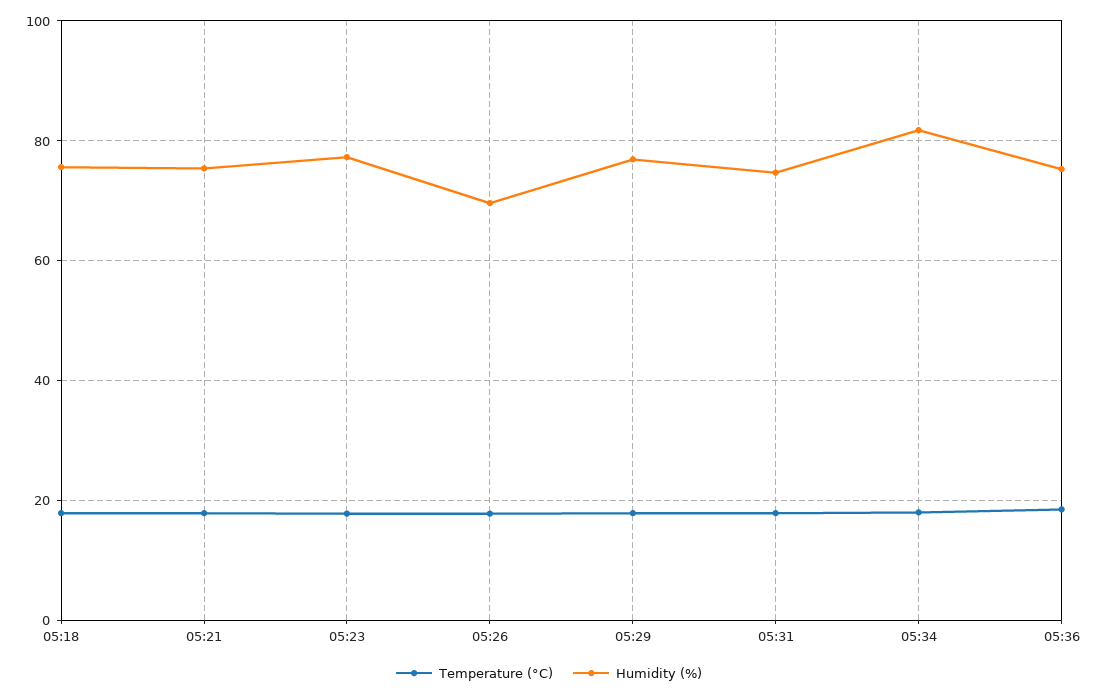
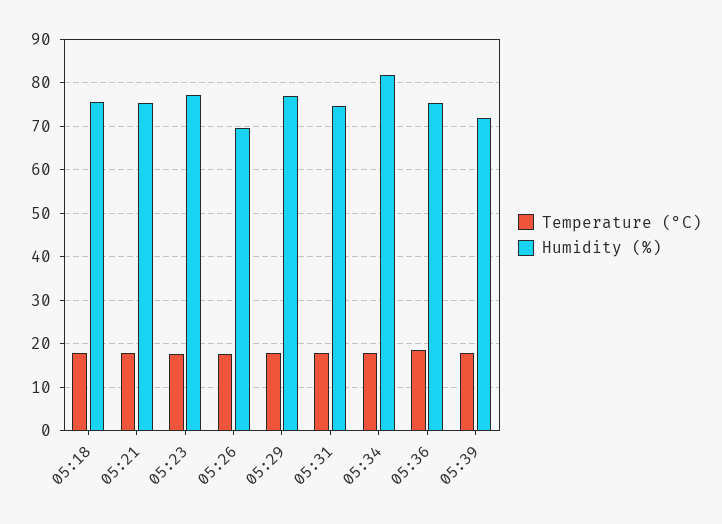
Temperature (°C), 05:39: none -> 18
Humidity (%), 05:39: none -> 72

